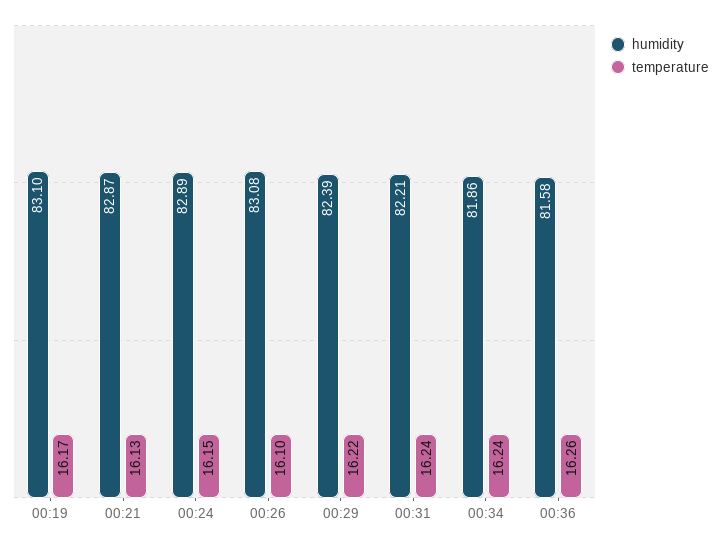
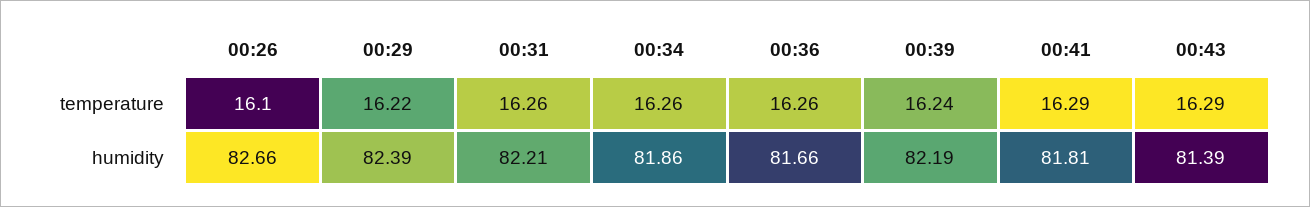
humidity, 00:19: 83.1 -> none
temperature, 00:19: 16.17 -> none
humidity, 00:21: 82.87 -> none
temperature, 00:21: 16.13 -> none
humidity, 00:24: 82.89 -> none
temperature, 00:24: 16.15 -> none
humidity, 00:26: 83.08 -> 82.66
temperature, 00:31: 16.24 -> 16.26
temperature, 00:34: 16.24 -> 16.26
humidity, 00:36: 81.58 -> 81.66
temperature, 00:39: none -> 16.24
temperature, 00:41: none -> 16.29
temperature, 00:43: none -> 16.29
humidity, 00:39: none -> 82.19
humidity, 00:41: none -> 81.81
humidity, 00:43: none -> 81.39

